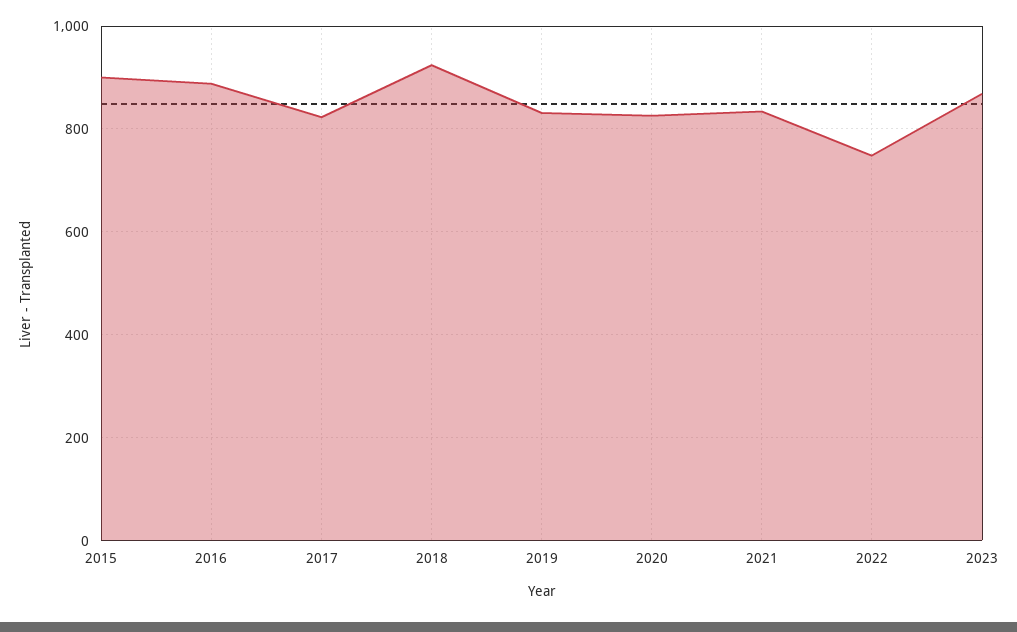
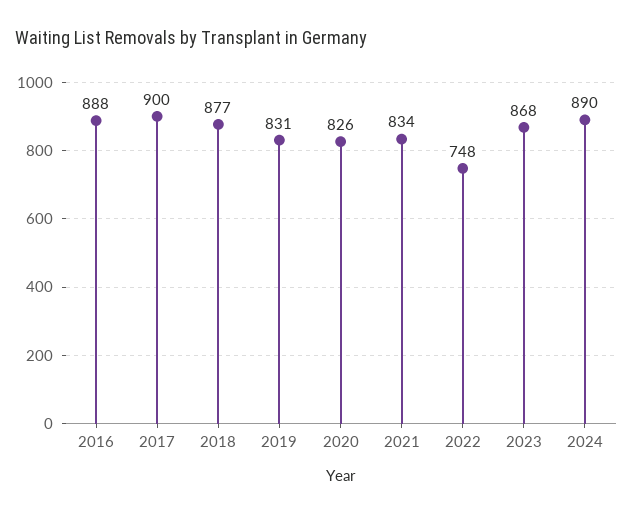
2015: 900 -> none
2017: 820 -> 900
2018: 920 -> 877
2024: none -> 890

